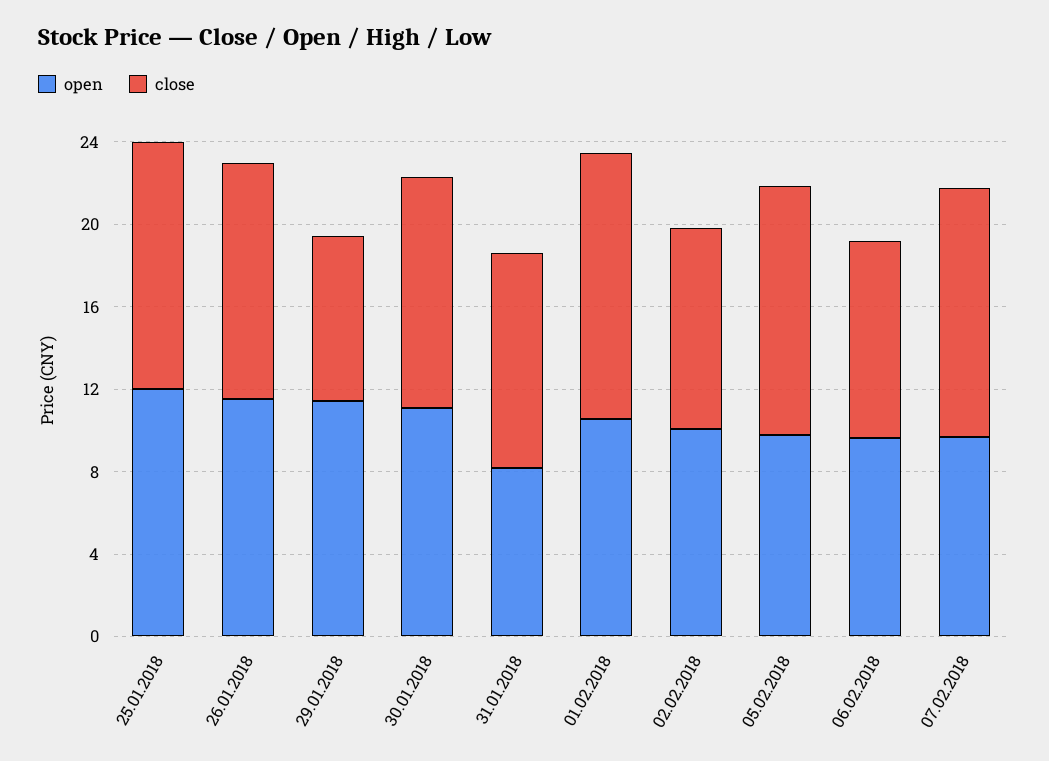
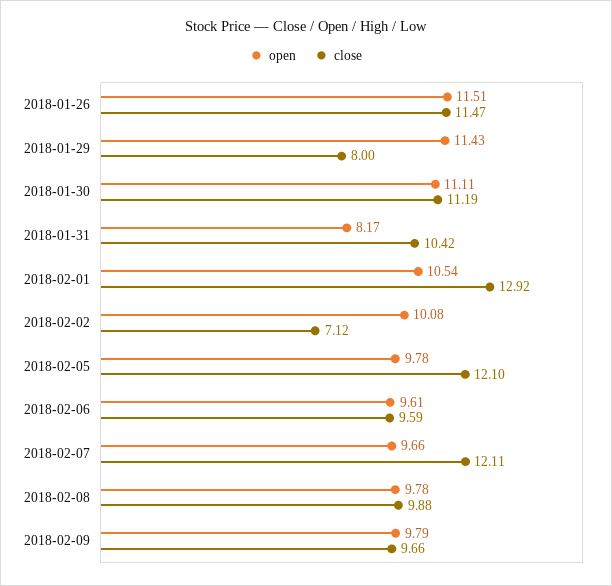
open, 25.01.2018: 12 -> none
close, 25.01.2018: 12 -> none
close, 02.02.2018: 10 -> 7.12
open, 2018-02-08: none -> 9.78
close, 2018-02-08: none -> 9.88
open, 2018-02-09: none -> 9.79
close, 2018-02-09: none -> 9.66

